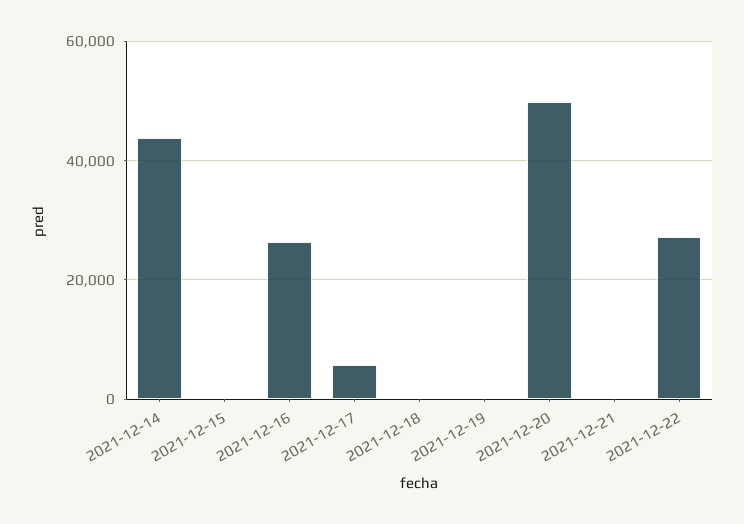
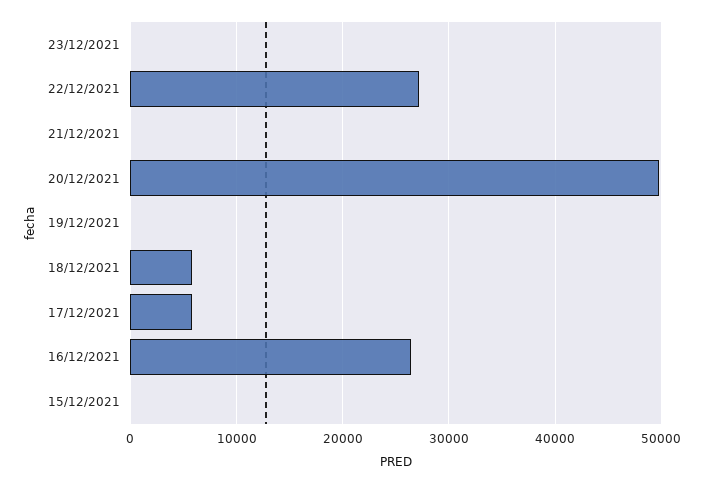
2021-12-14: 44000 -> none
2021-12-18: 0 -> 6000
23/12/2021: none -> 0

